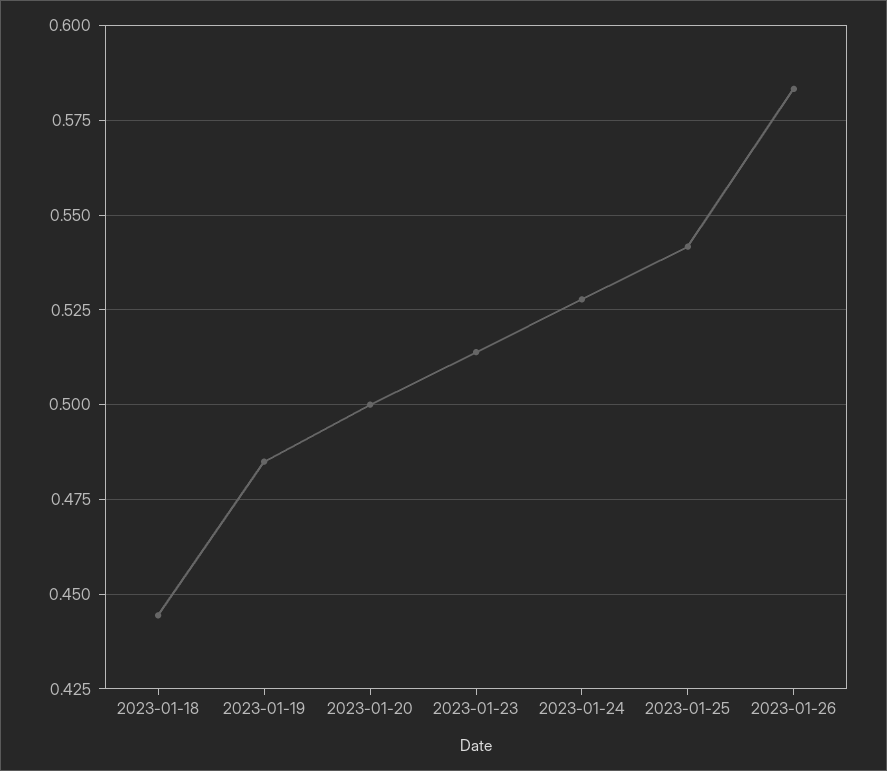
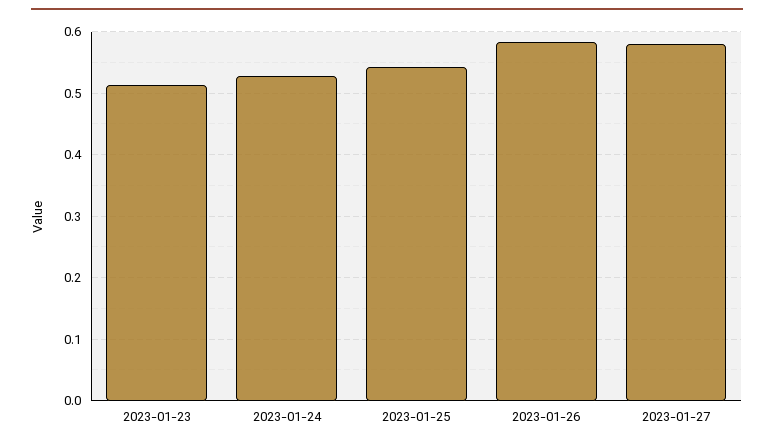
2023-01-18: 0.445 -> none
2023-01-19: 0.485 -> none
2023-01-20: 0.5 -> none
2023-01-27: none -> 0.58

